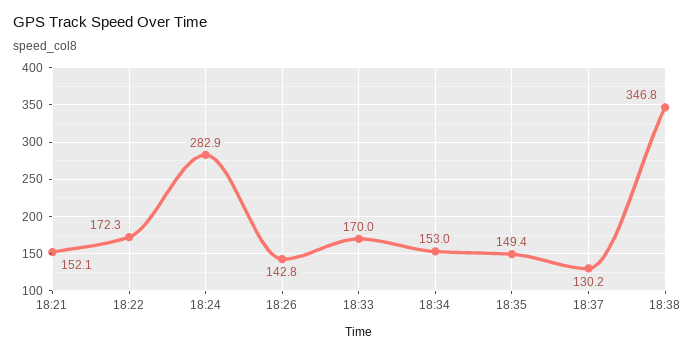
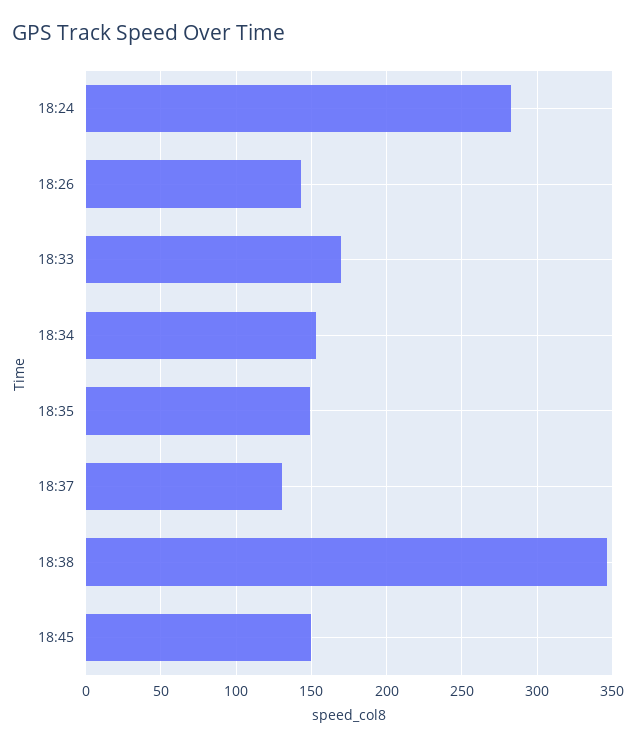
18:21: 152.1 -> none
18:22: 172.3 -> none
18:45: none -> 150

